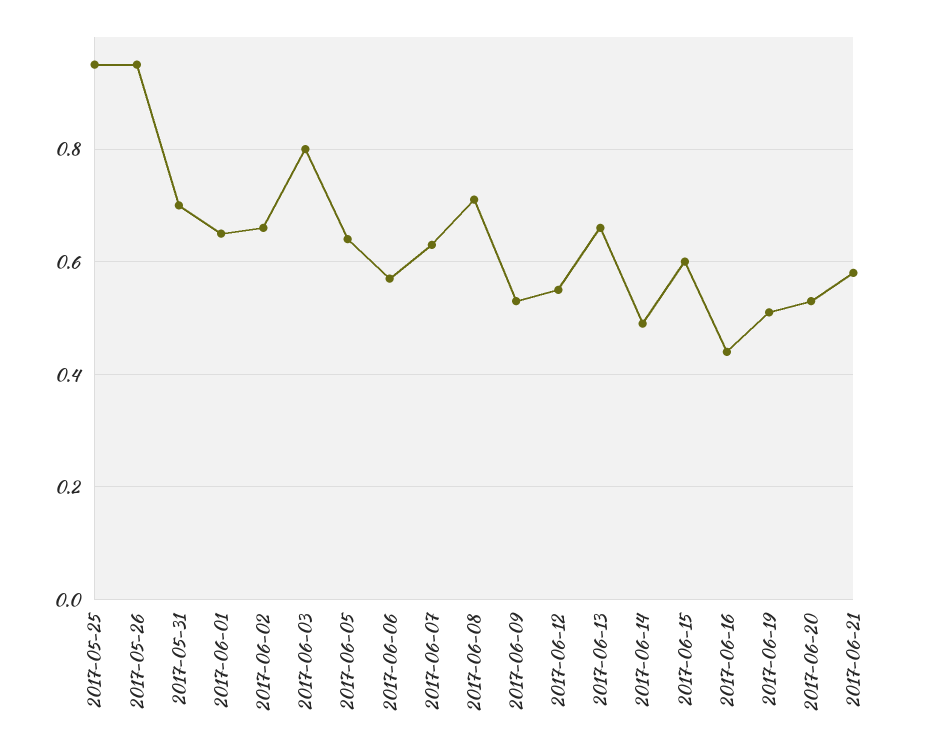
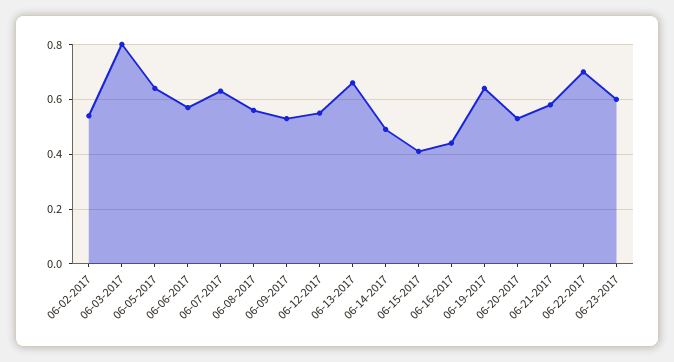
2017-05-25: 0.95 -> none
2017-05-26: 0.95 -> none
2017-05-31: 0.7 -> none
2017-06-01: 0.65 -> none
2017-06-02: 0.65 -> 0.55
2017-06-08: 0.7 -> 0.55
2017-06-15: 0.6 -> 0.4
2017-06-19: 0.5 -> 0.65
06-22-2017: none -> 0.7
06-23-2017: none -> 0.6

